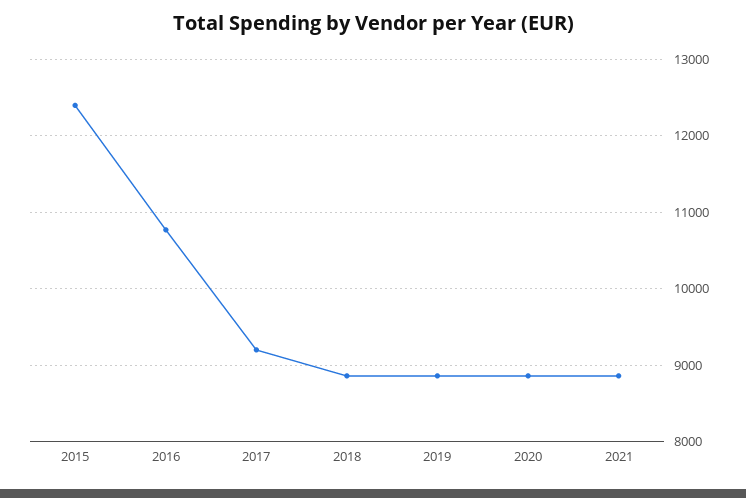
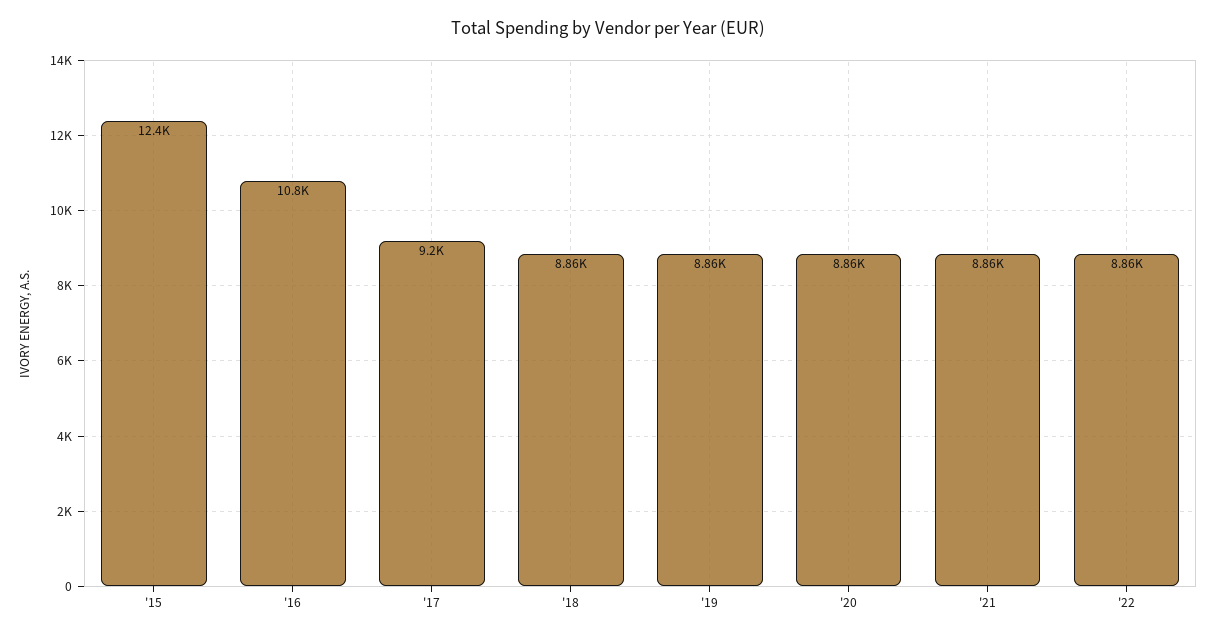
'22: none -> 8860

